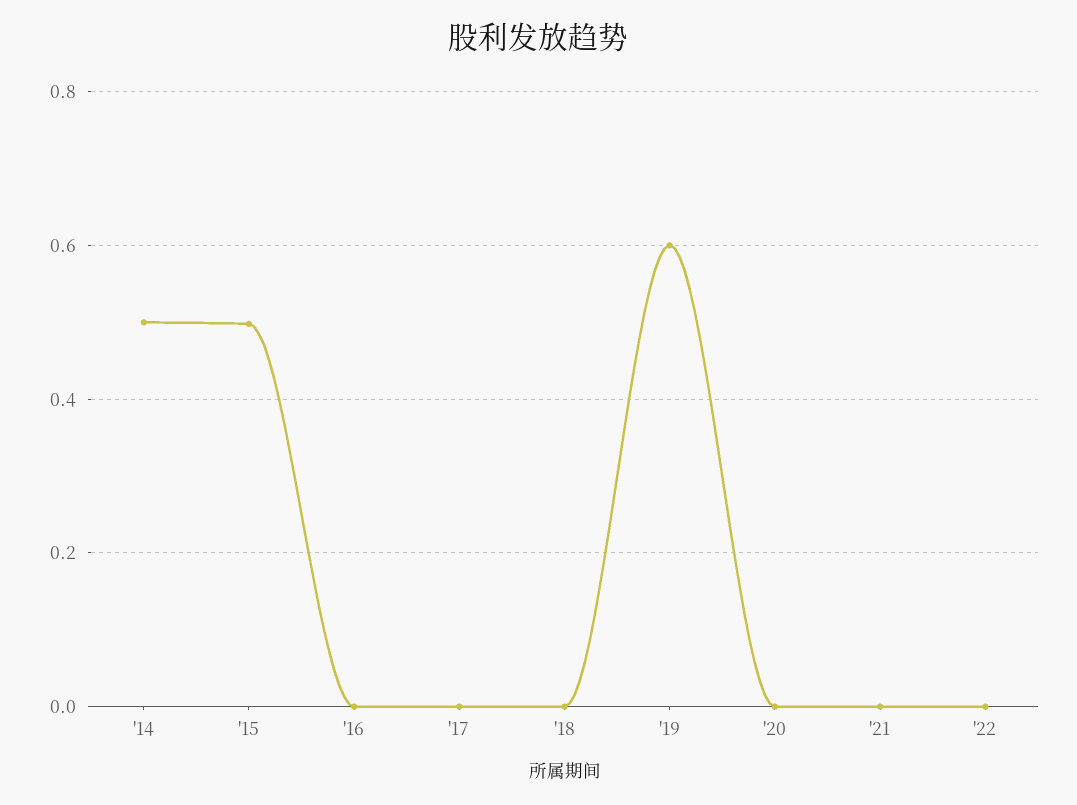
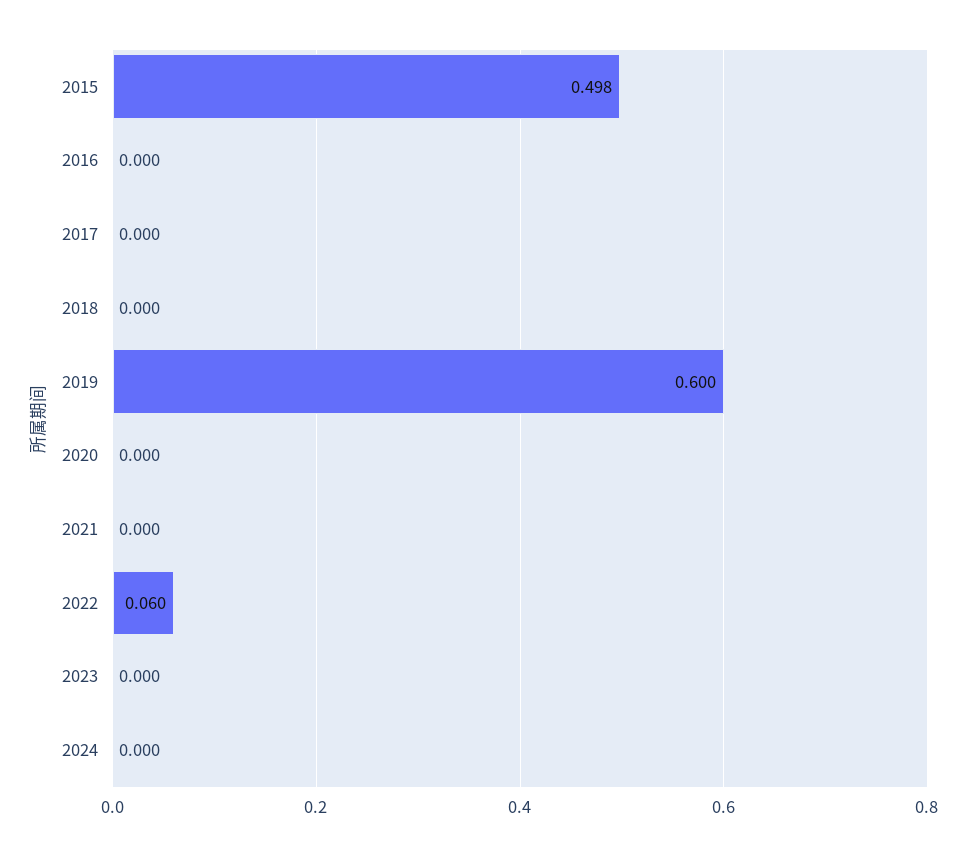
'14: 0.5 -> none
'22: 0 -> 0.06
2023: none -> 0
2024: none -> 0

